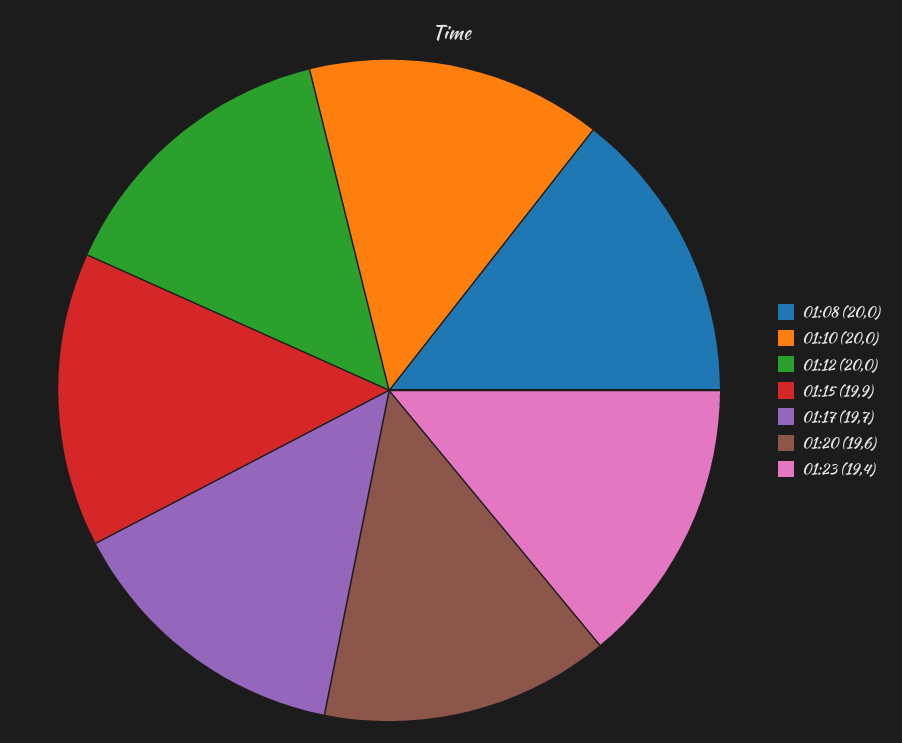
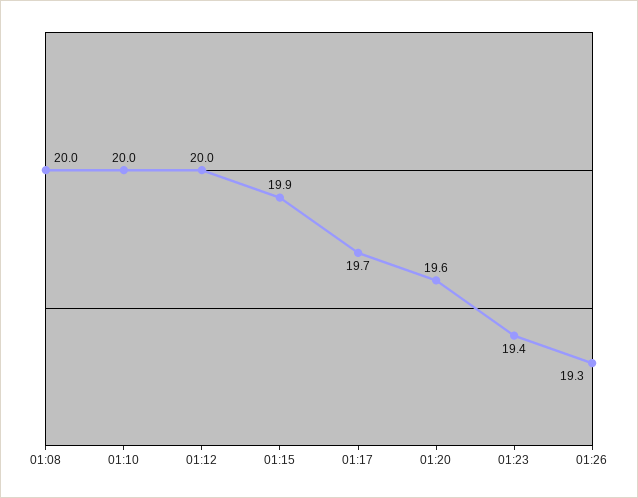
01:26: none -> 19.3

